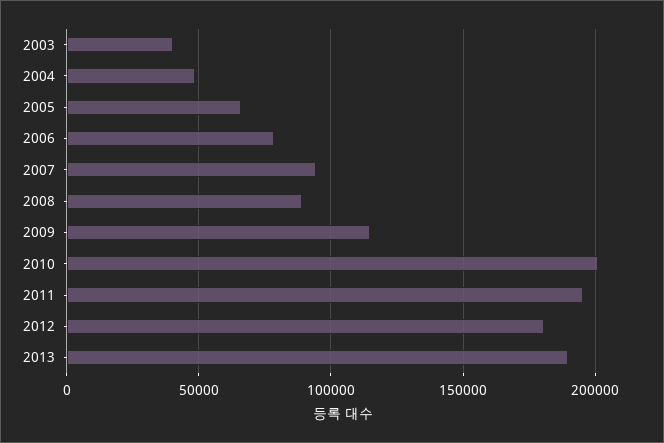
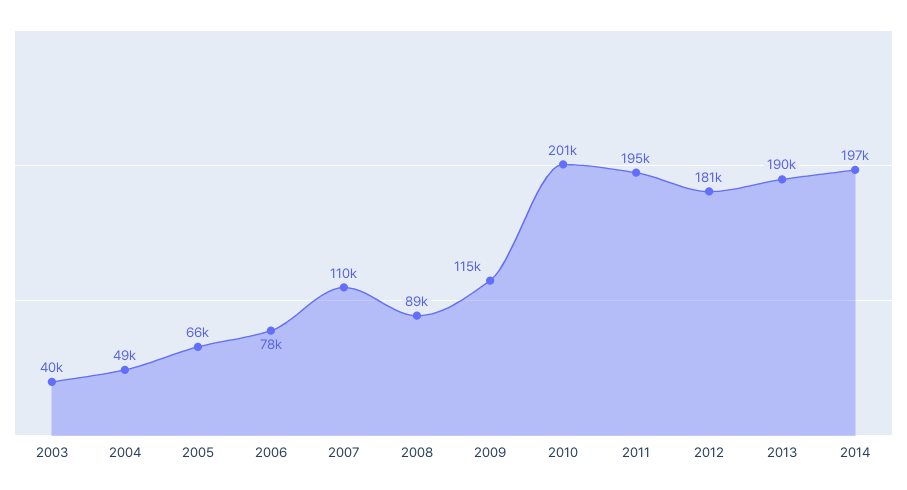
2007: 95000 -> 110000
2014: none -> 197000

